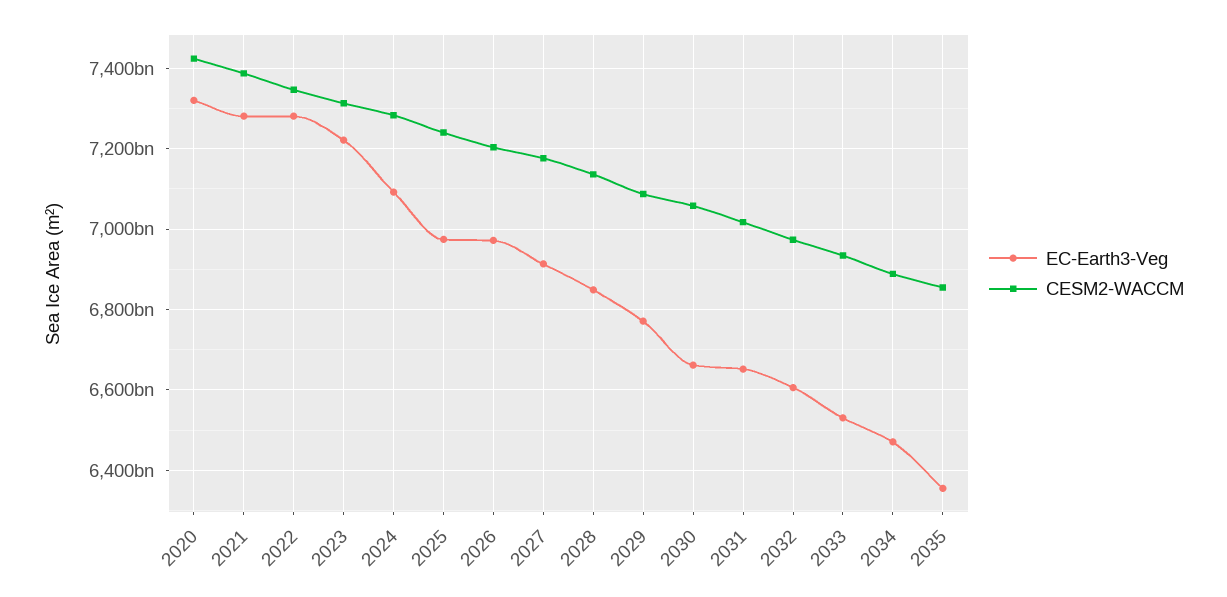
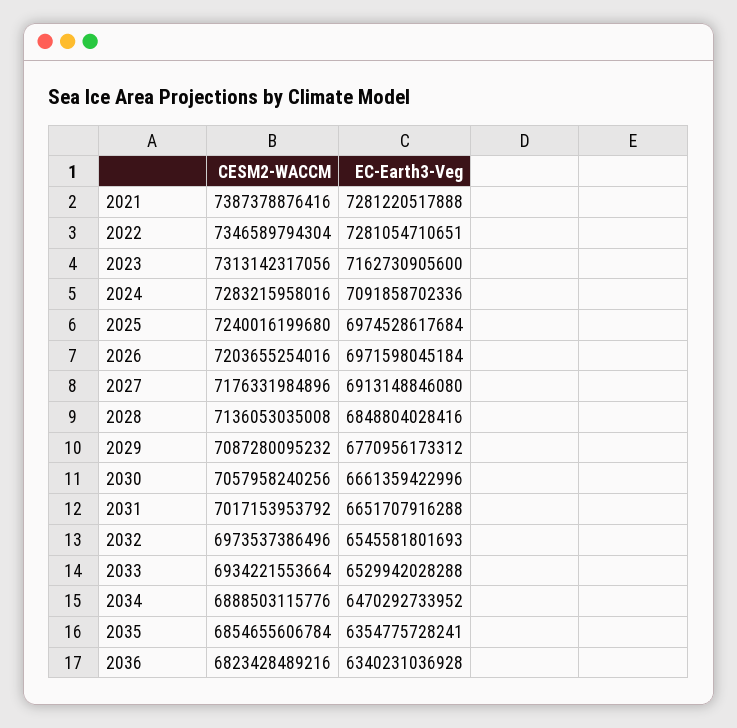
EC-Earth3-Veg, 2020: 7320000000000 -> none
CESM2-WACCM, 2020: 7420000000000 -> none
EC-Earth3-Veg, 2023: 7220000000000 -> 7162730905600
EC-Earth3-Veg, 2032: 6600000000000 -> 6545581801693
CESM2-WACCM, 2036: none -> 6823428489216
EC-Earth3-Veg, 2036: none -> 6340231036928

